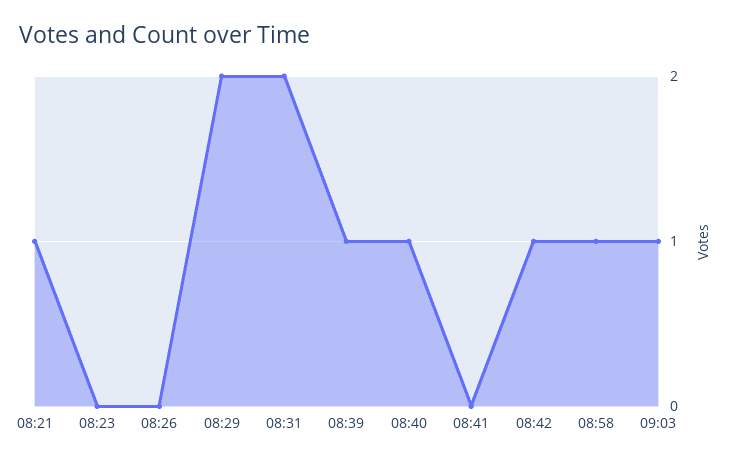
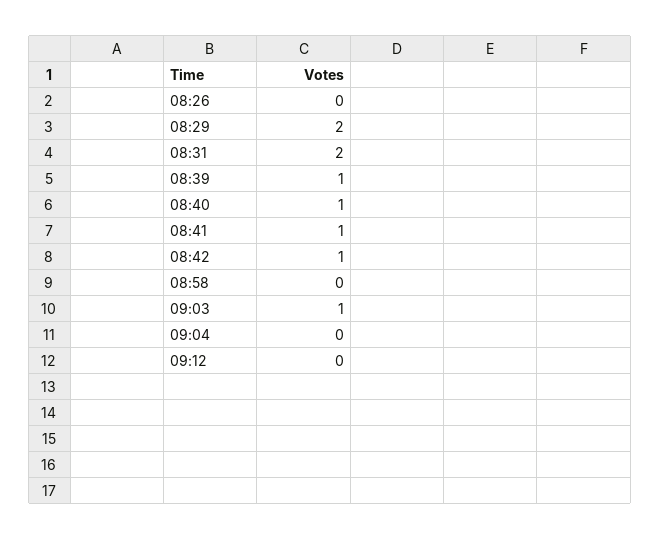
08:21: 1 -> none
08:23: 0 -> none
08:41: 0 -> 1
08:58: 1 -> 0
09:04: none -> 0
09:12: none -> 0

